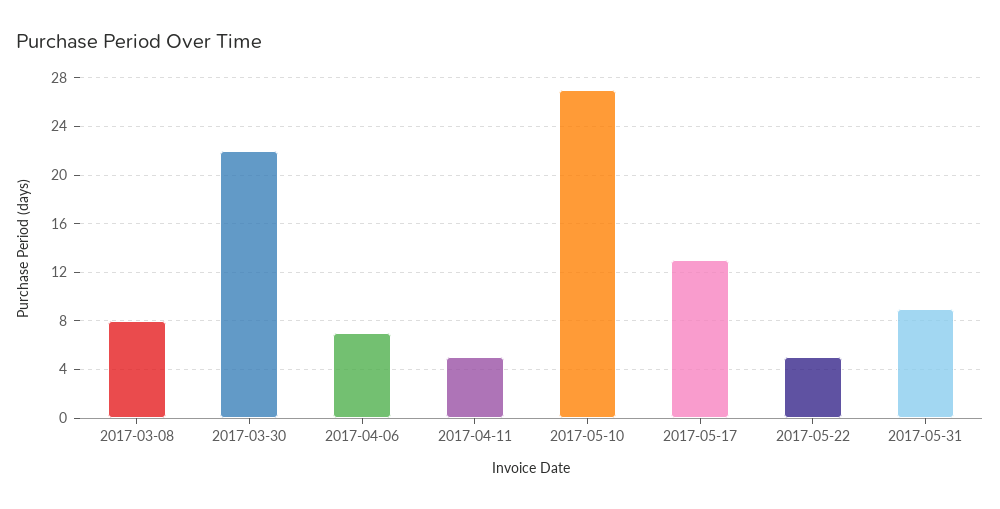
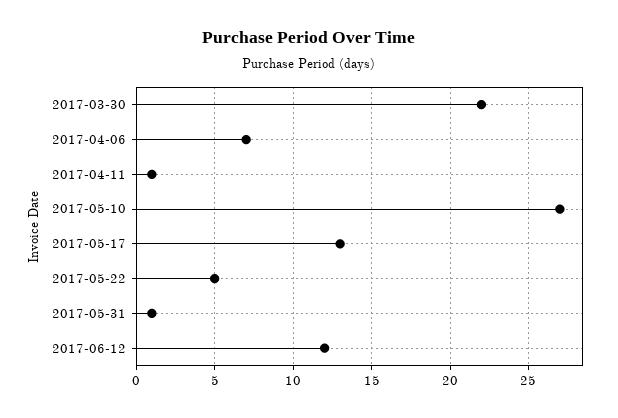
2017-03-08: 8 -> none
2017-04-11: 5 -> 1
2017-05-31: 9 -> 1
2017-06-12: none -> 12

